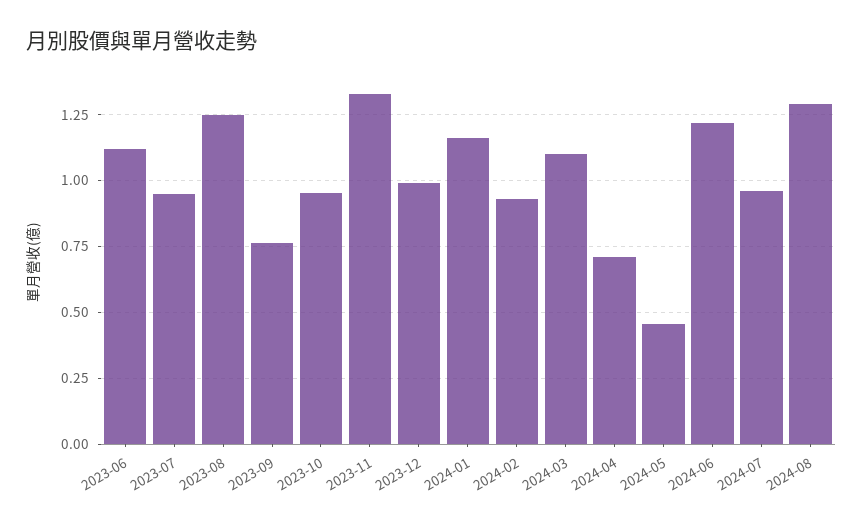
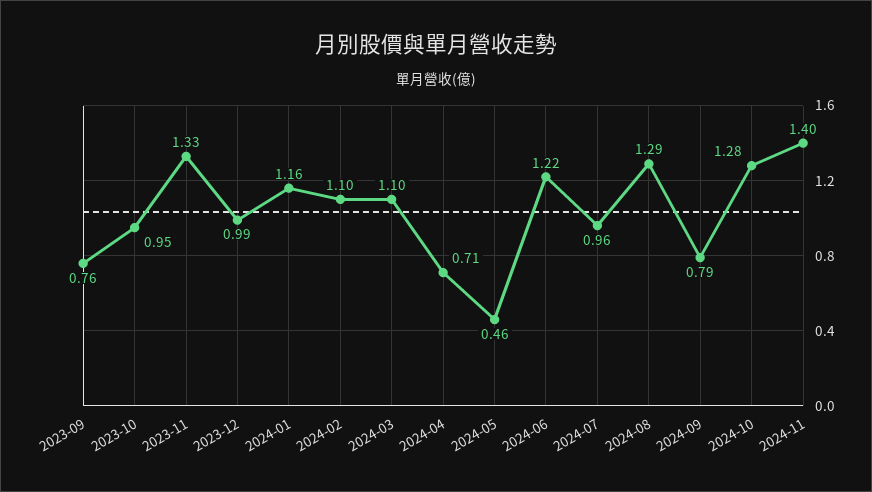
2023-06: 1.125 -> none
2023-07: 0.95 -> none
2023-08: 1.25 -> none
2024-02: 0.925 -> 1.1
2024-09: none -> 0.79
2024-10: none -> 1.28
2024-11: none -> 1.4

